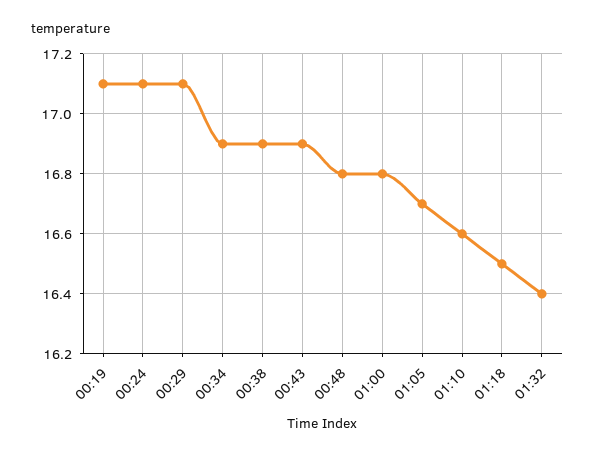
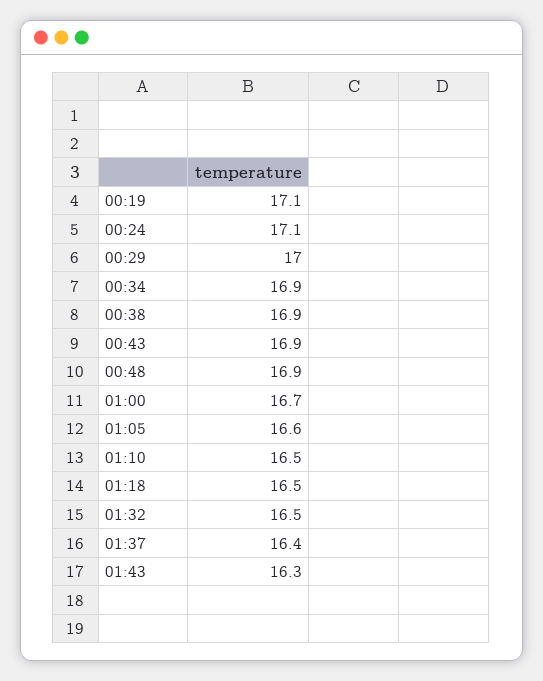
00:29: 17.1 -> 17
00:48: 16.8 -> 16.9
01:00: 16.8 -> 16.7
01:05: 16.7 -> 16.6
01:10: 16.6 -> 16.5
01:32: 16.4 -> 16.5
01:37: none -> 16.4
01:43: none -> 16.3

